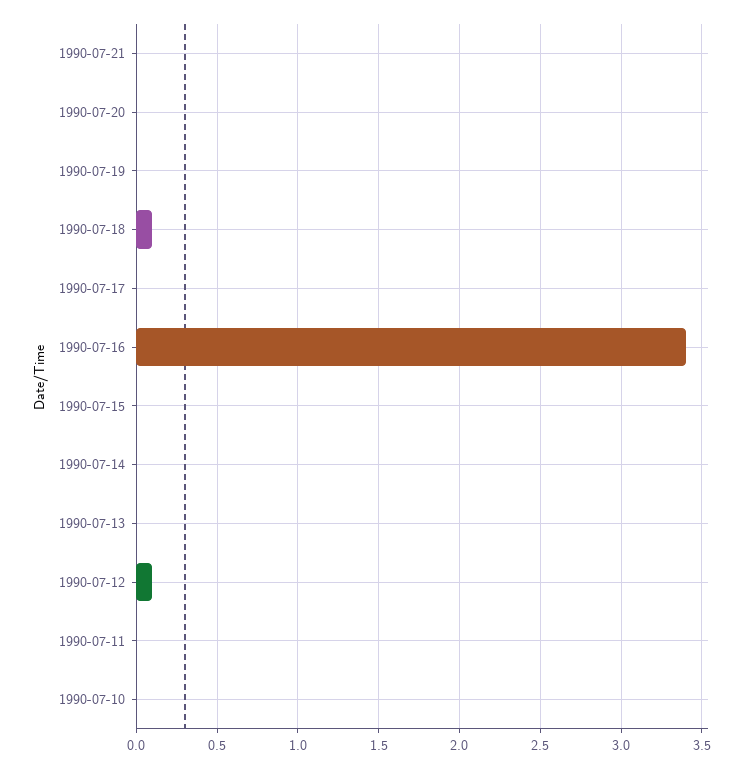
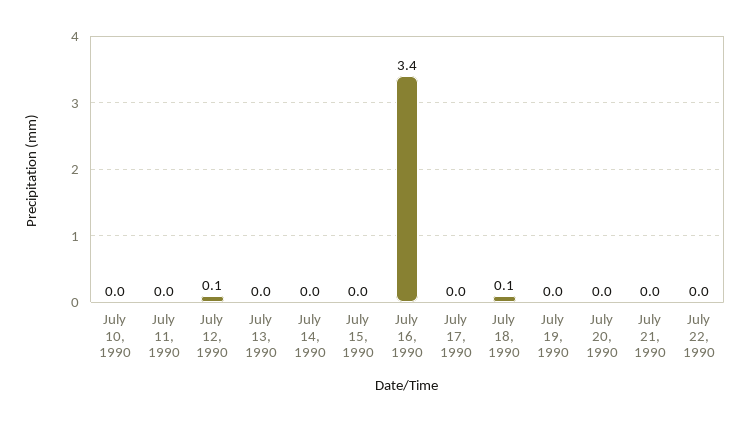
July 22, 1990: none -> 0

